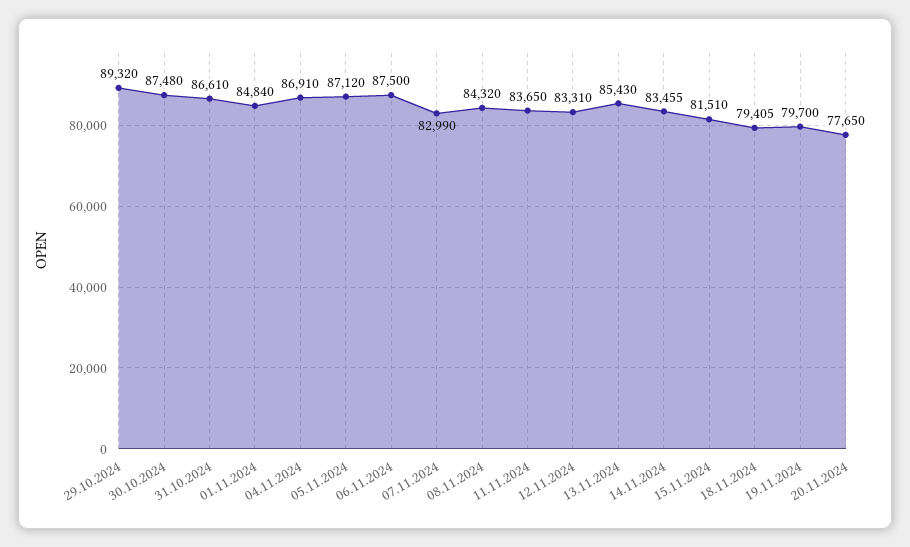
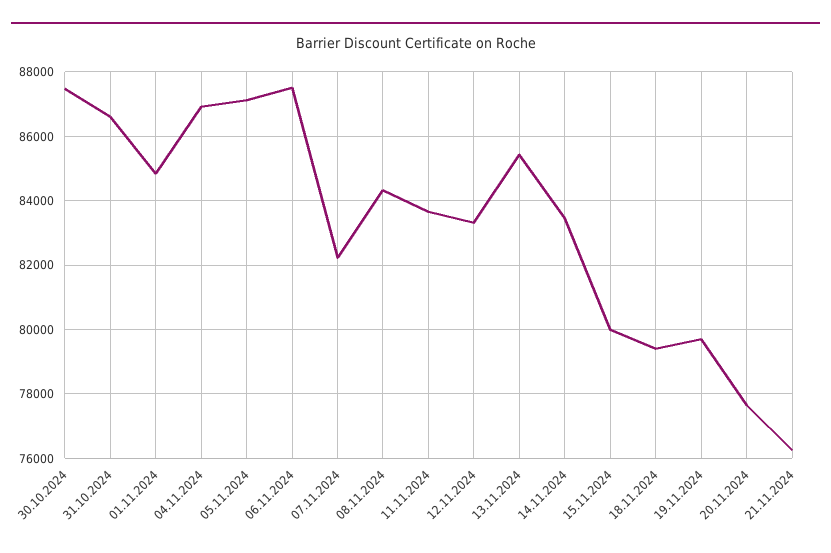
29.10.2024: 89320 -> none
07.11.2024: 82990 -> 82200
15.11.2024: 81510 -> 80000
21.11.2024: none -> 76200

